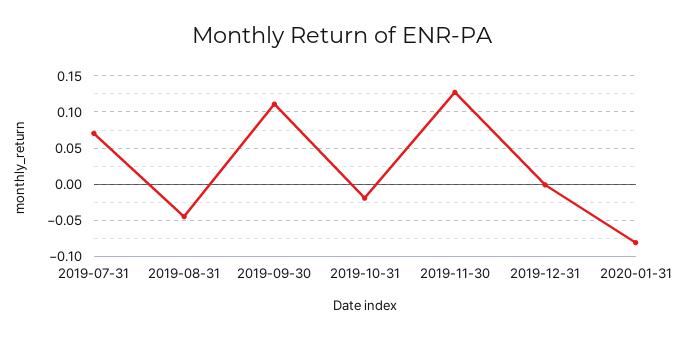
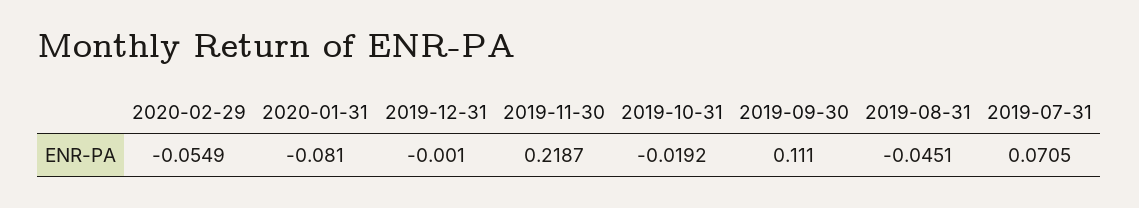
2019-11-30: 0.13 -> 0.2187
2020-02-29: none -> -0.0549

